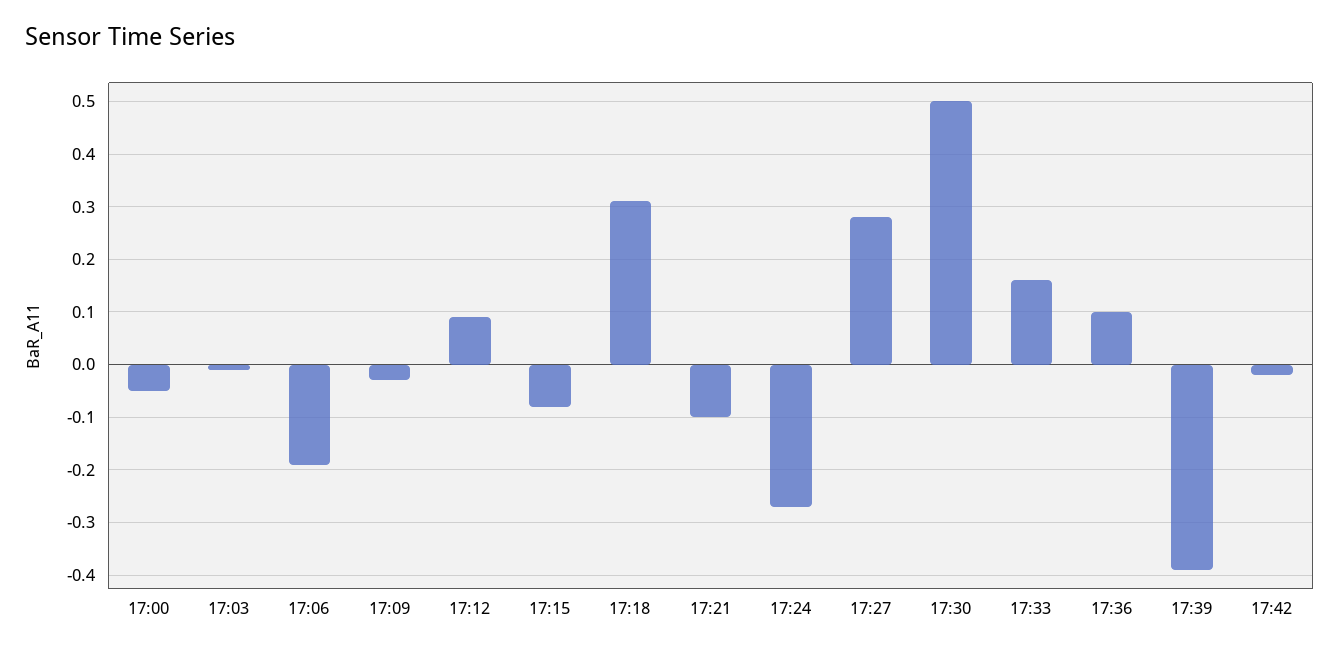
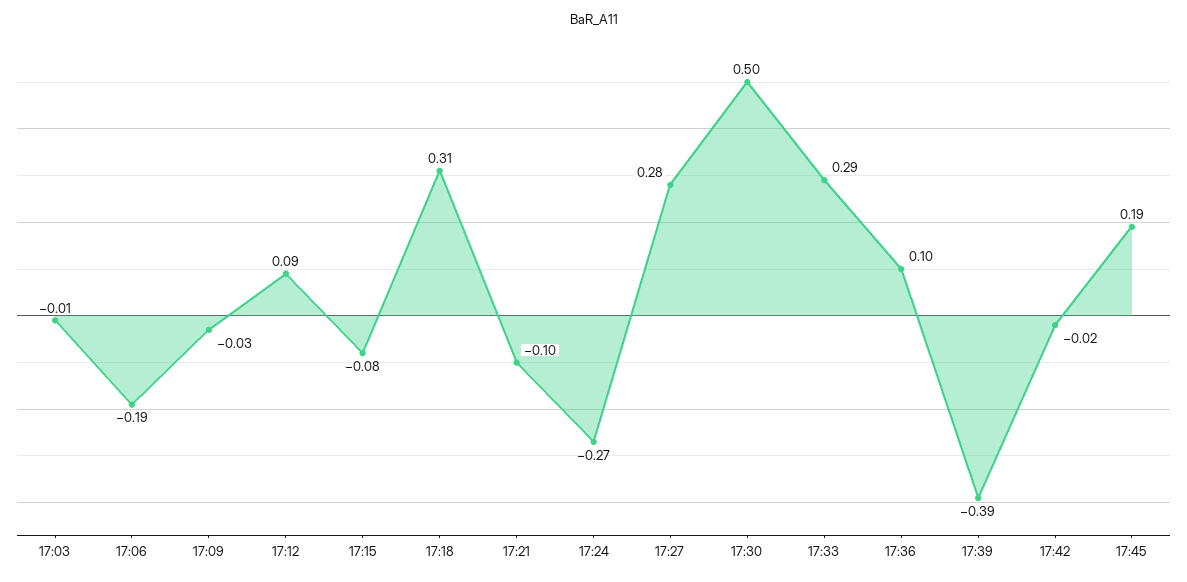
17:00: -0.05 -> none
17:33: 0.15 -> 0.29
17:45: none -> 0.19

